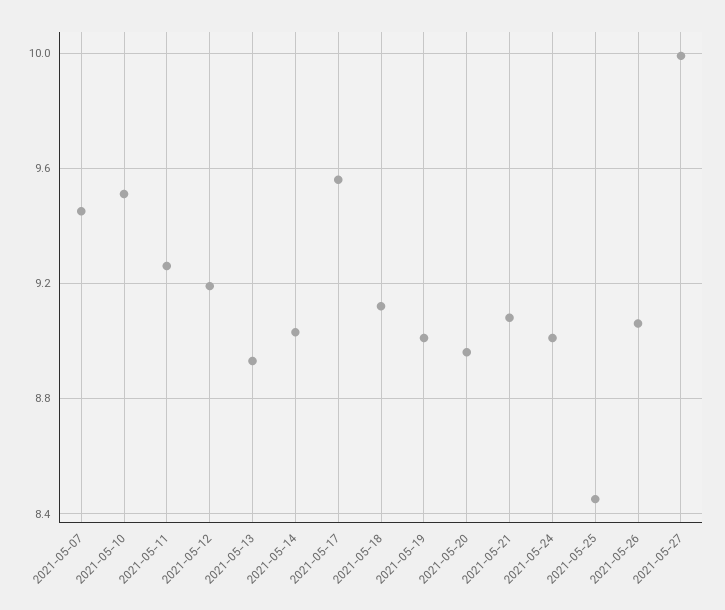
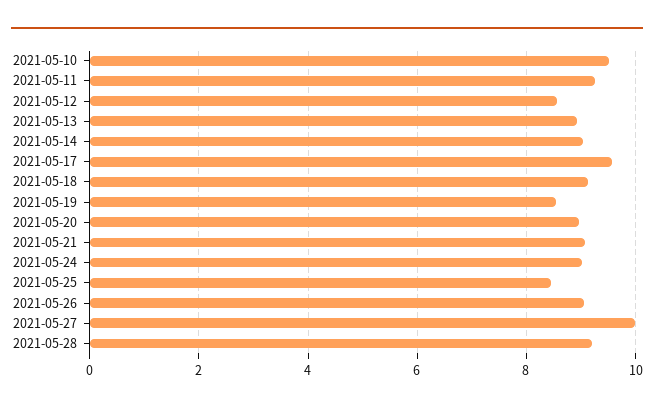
2021-05-07: 9.45 -> none
2021-05-12: 9.2 -> 8.6
2021-05-19: 9 -> 8.6
2021-05-28: none -> 9.2

